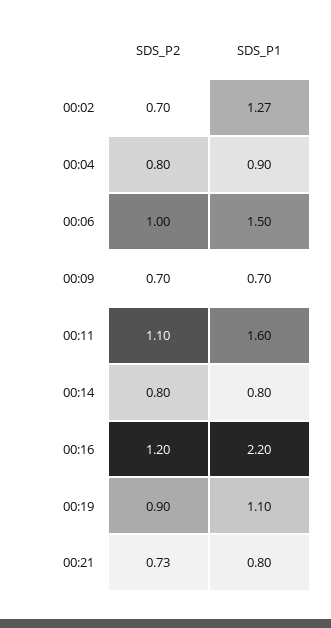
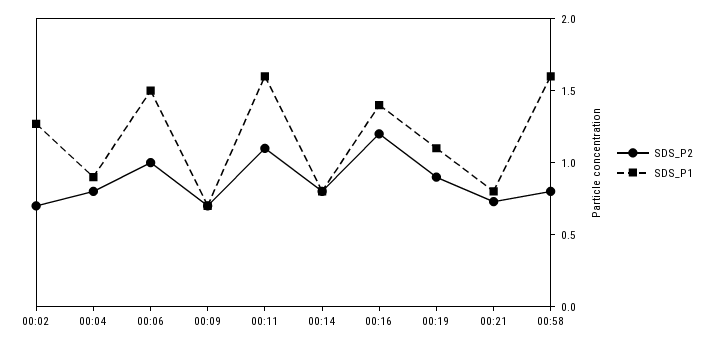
SDS_P1, 00:16: 2.2 -> 1.4
SDS_P2, 00:58: none -> 0.8
SDS_P1, 00:58: none -> 1.6

